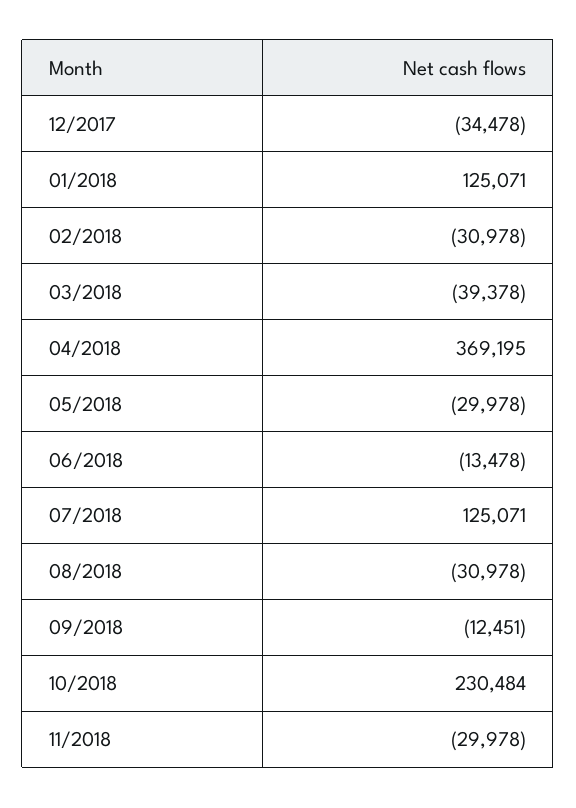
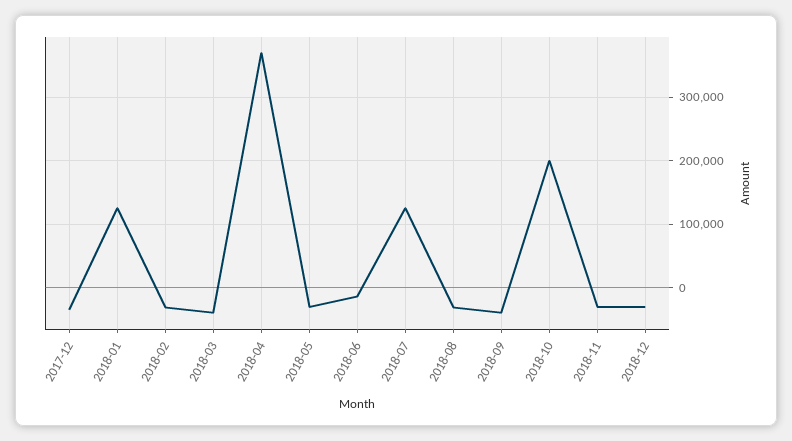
09/2018: -12451 -> -40000
10/2018: 230484 -> 200000
2018-12: none -> -30000

